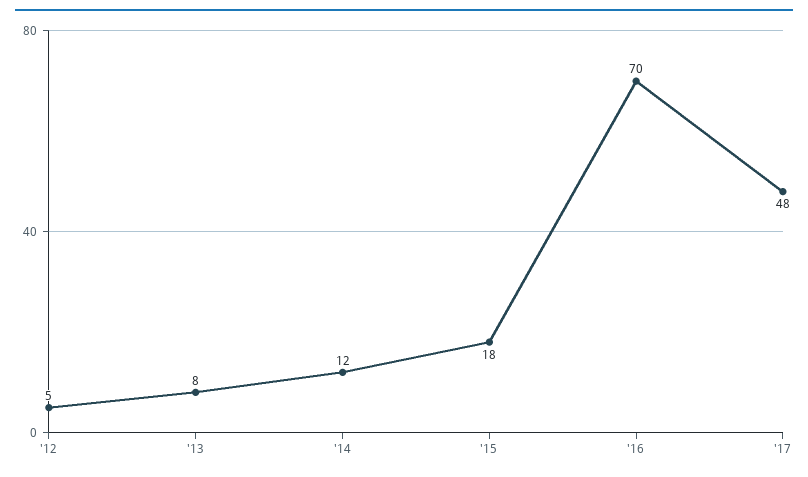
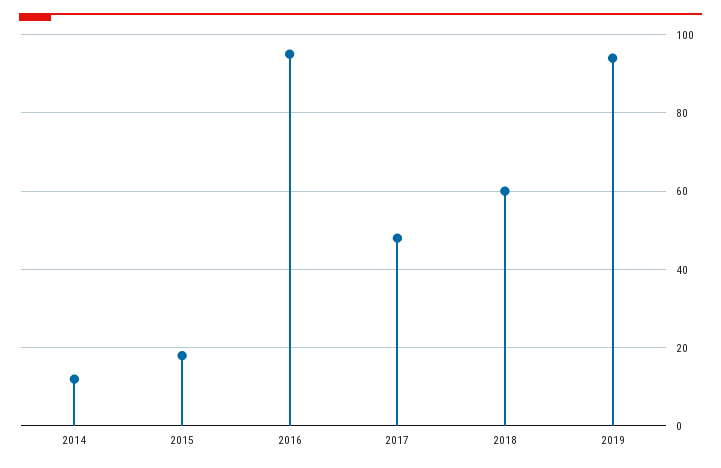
'12: 5 -> none
'13: 8 -> none
'16: 70 -> 95
2018: none -> 60
2019: none -> 95

